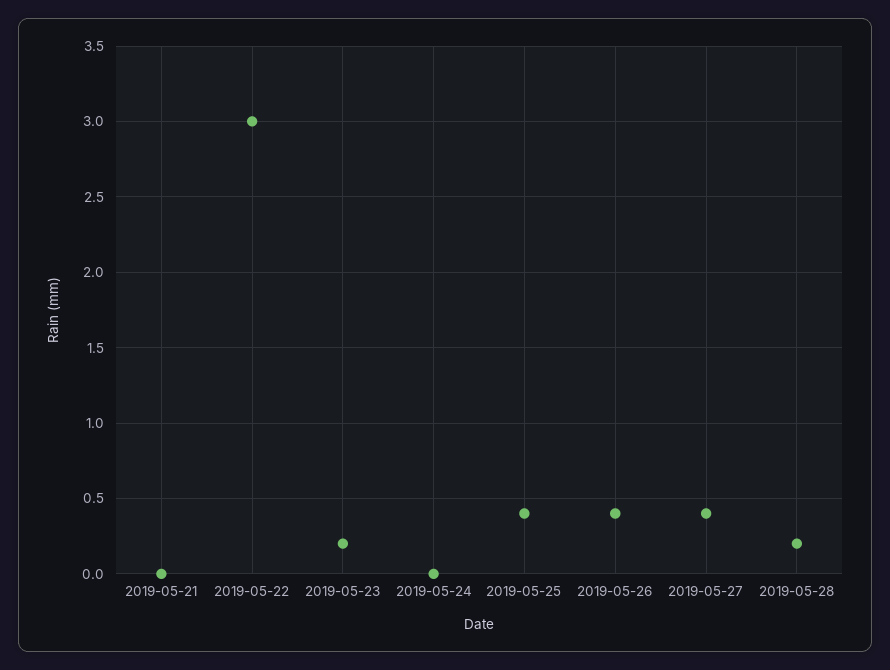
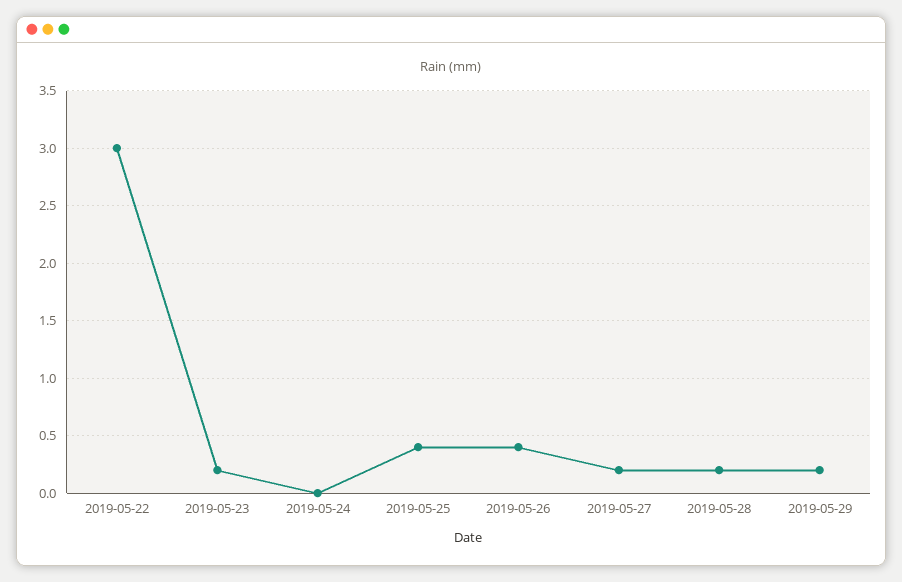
2019-05-21: 0 -> none
2019-05-27: 0.4 -> 0.2
2019-05-29: none -> 0.2

